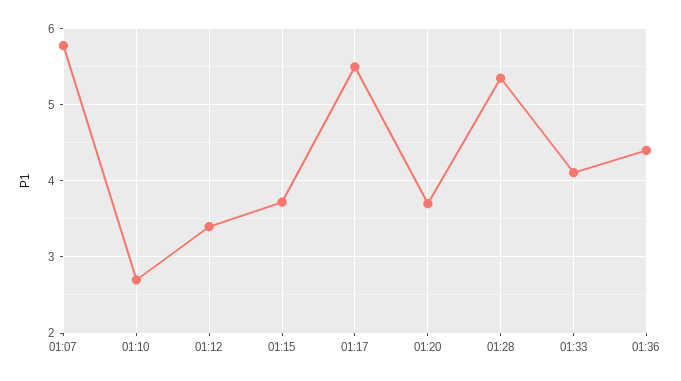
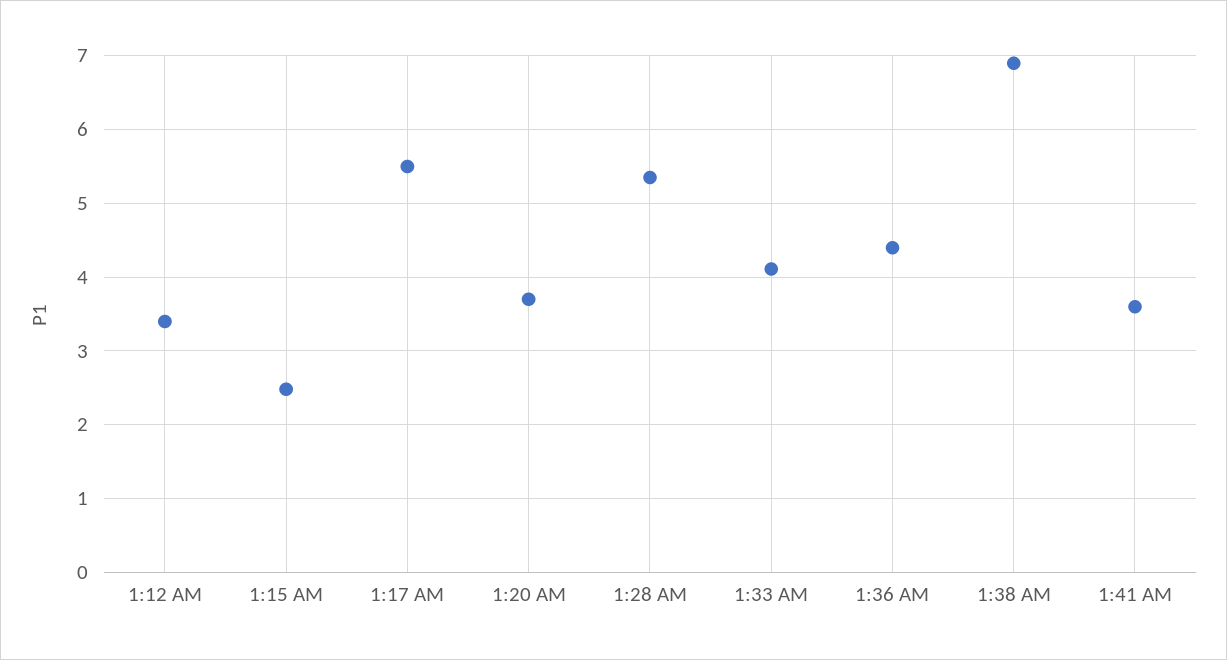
01:07: 5.8 -> none
01:10: 2.7 -> none
01:15: 3.7 -> 2.5
1:38 AM: none -> 6.9
1:41 AM: none -> 3.6

